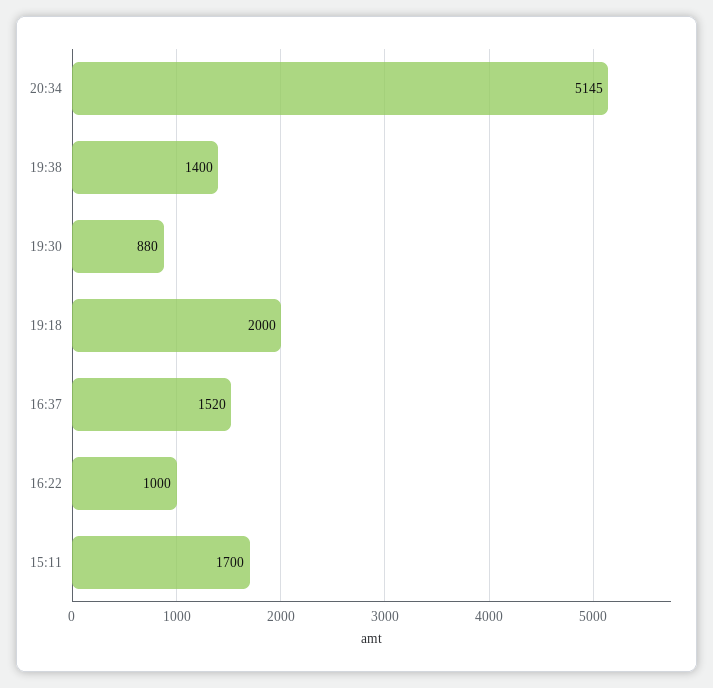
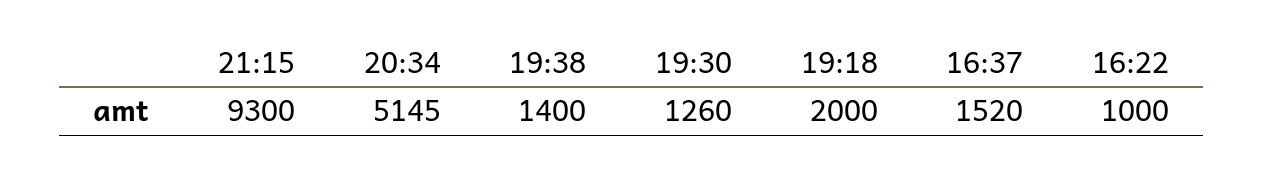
19:30: 880 -> 1260
15:11: 1700 -> none
21:15: none -> 9300

